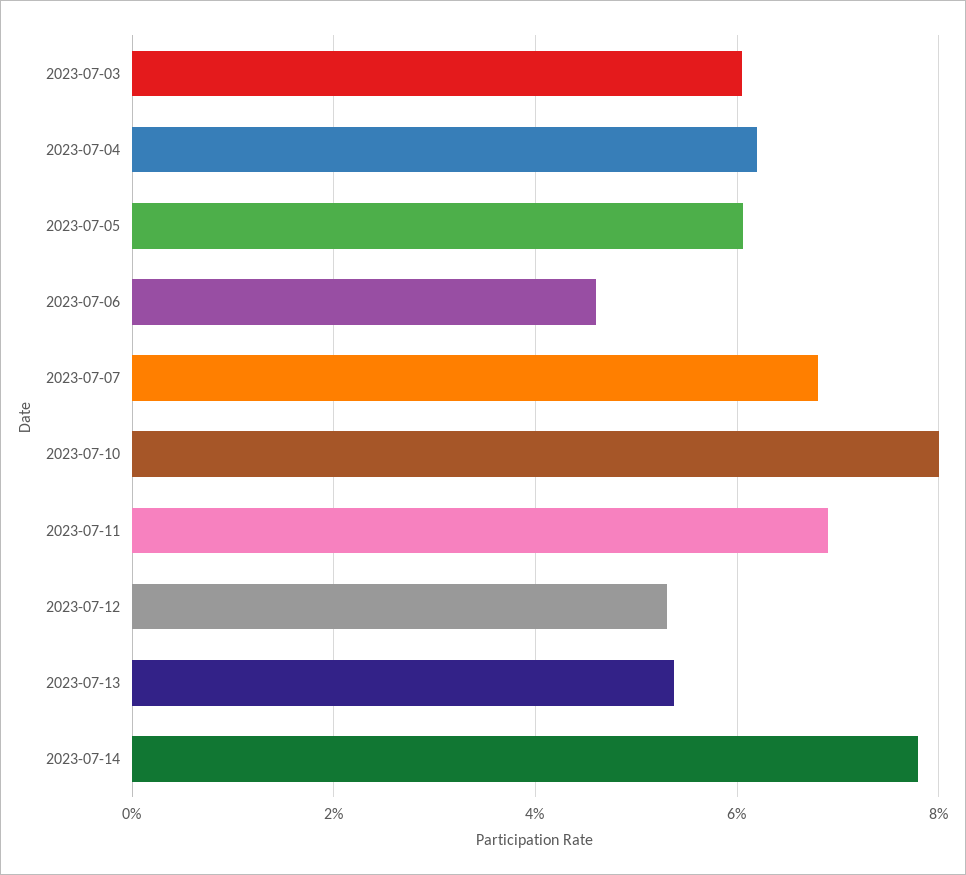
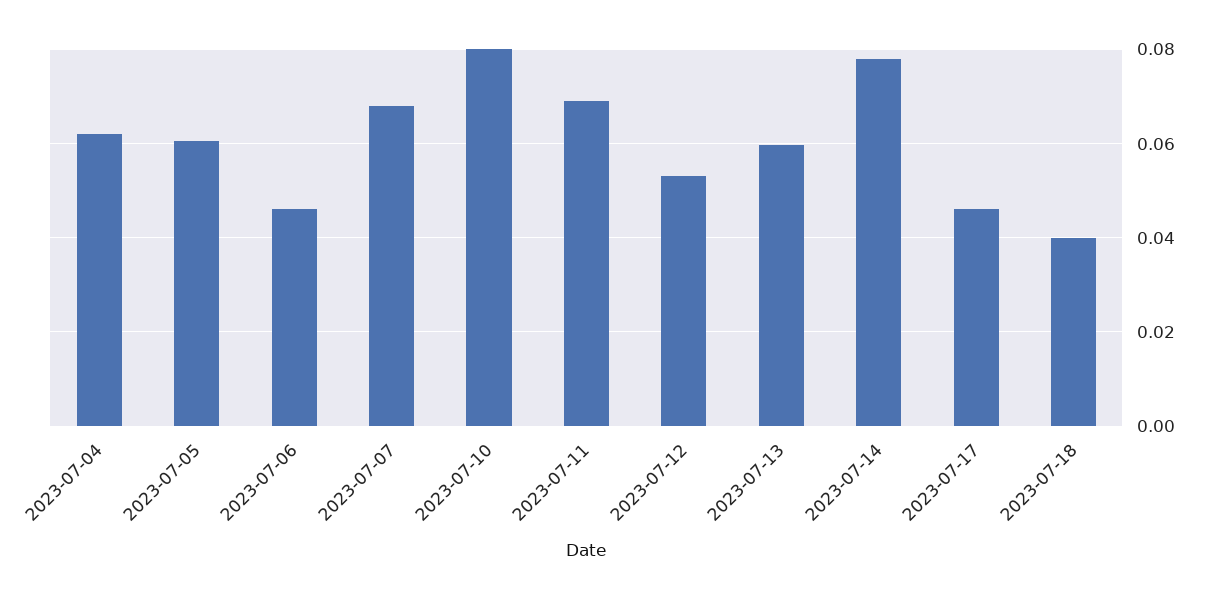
2023-07-03: 0.06 -> none
2023-07-13: 0.054 -> 0.06
2023-07-17: none -> 0.046
2023-07-18: none -> 0.04

